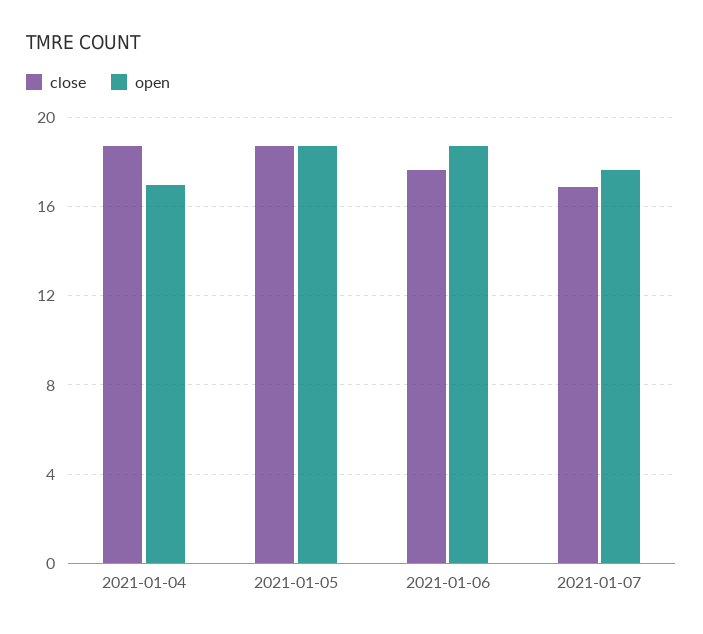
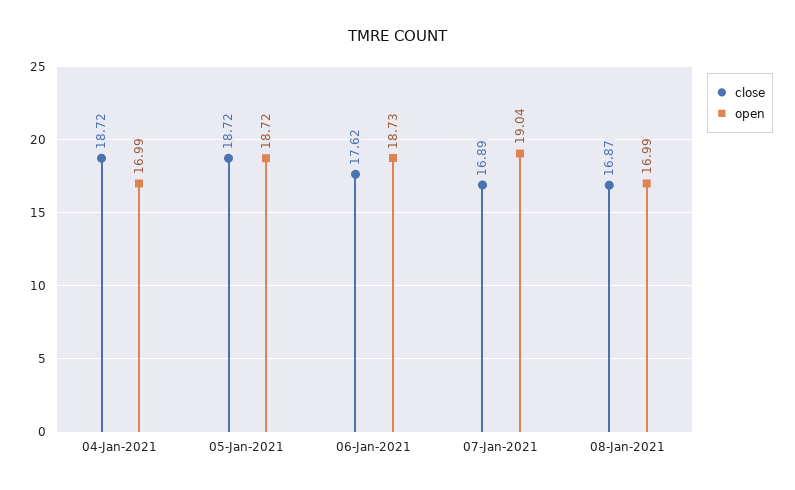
open, 2021-01-07: 17.5 -> 19.04
close, 08-Jan-2021: none -> 16.87
open, 08-Jan-2021: none -> 16.99

